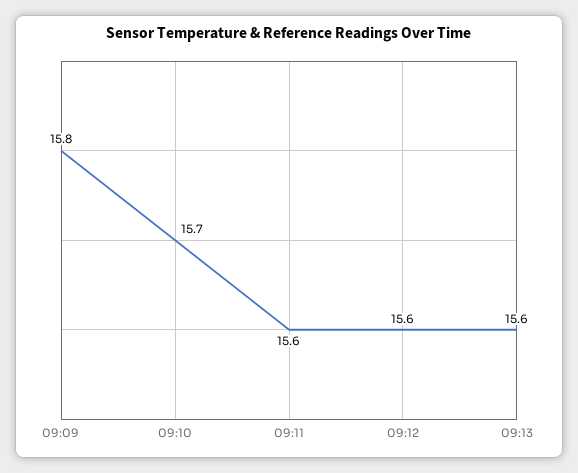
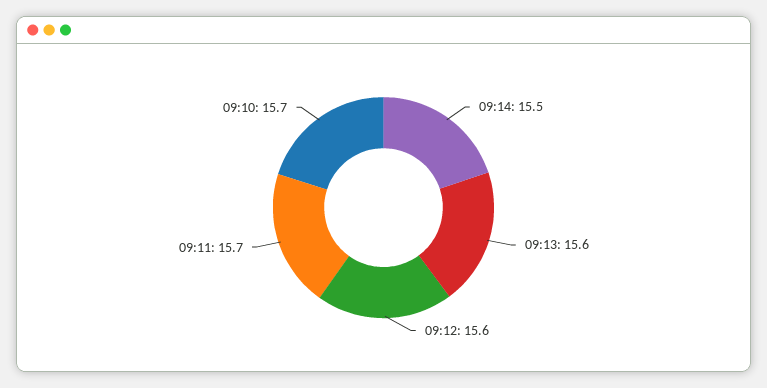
09:09: 15.8 -> none
09:11: 15.6 -> 15.7
09:14: none -> 15.5

